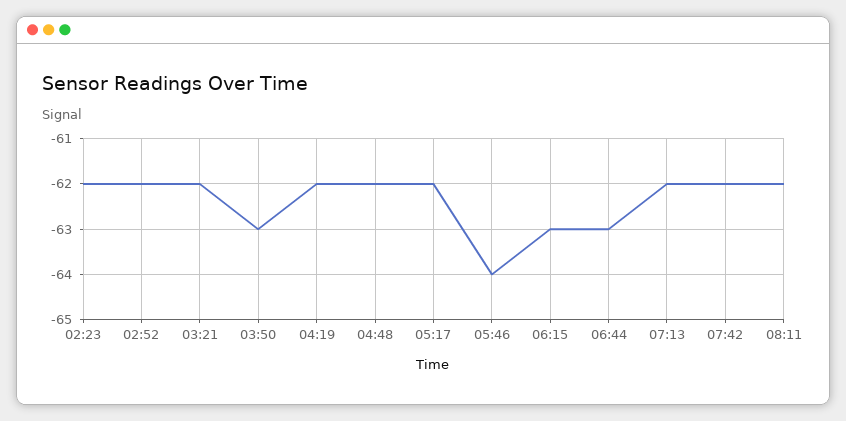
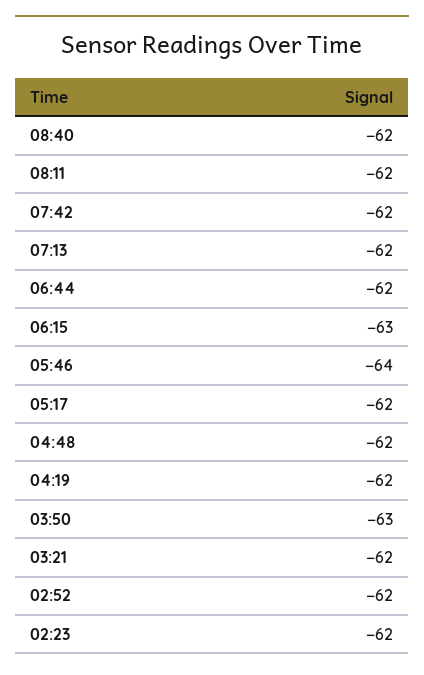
06:44: -63 -> -62
08:40: none -> -62

